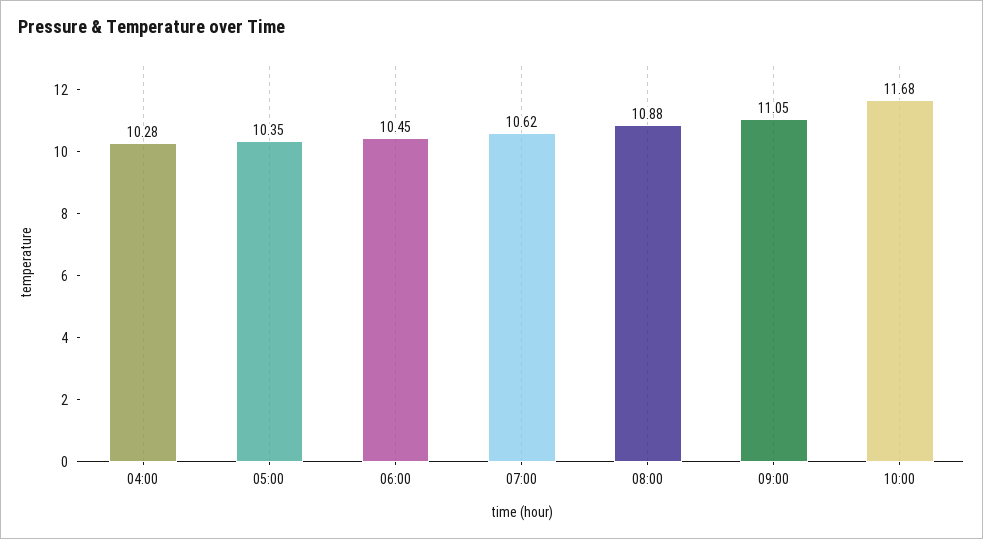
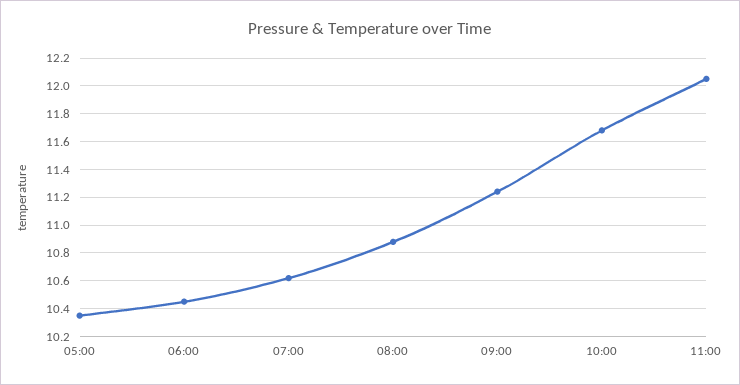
04:00: 10.28 -> none
09:00: 11.05 -> 11.25
11:00: none -> 12.05

